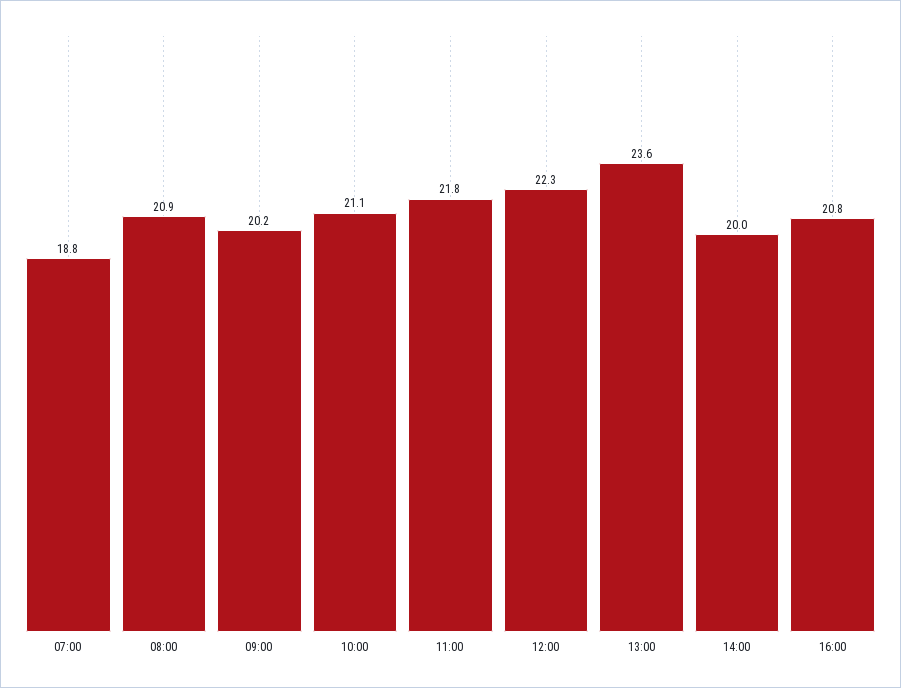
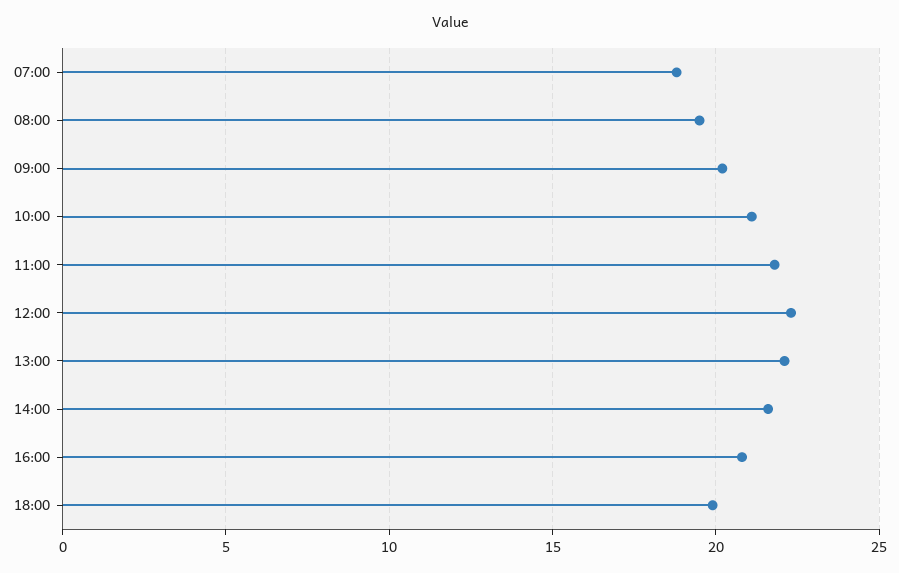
08:00: 20.9 -> 19.5
13:00: 23.6 -> 22
14:00: 20 -> 21.5
18:00: none -> 20

